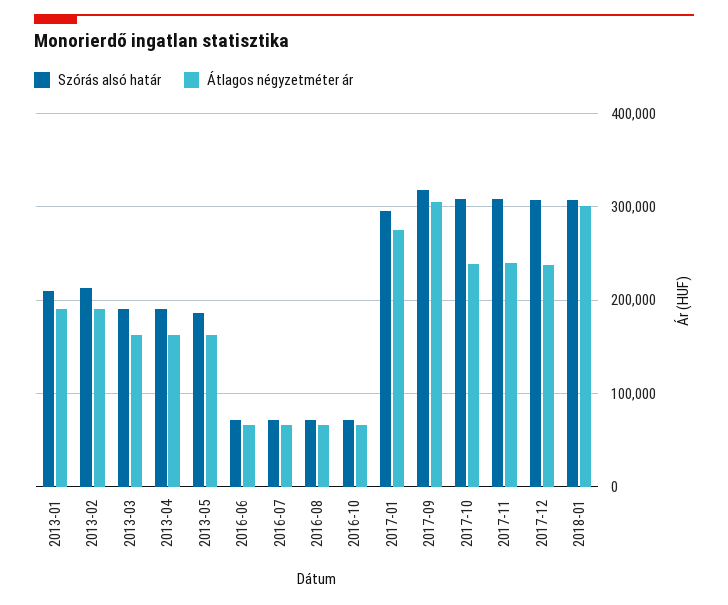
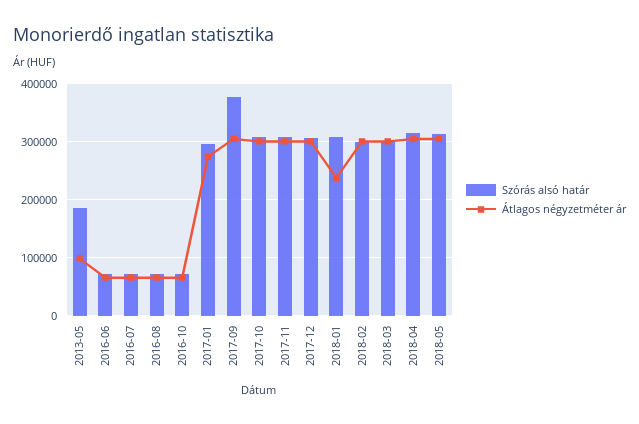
Szórás alsó határ, 2013-01: 210000 -> none
Átlagos négyzetméter ár, 2013-01: 190000 -> none
Szórás alsó határ, 2013-02: 210000 -> none
Átlagos négyzetméter ár, 2013-02: 190000 -> none
Szórás alsó határ, 2013-03: 190000 -> none
Átlagos négyzetméter ár, 2013-03: 160000 -> none
Szórás alsó határ, 2013-04: 190000 -> none
Átlagos négyzetméter ár, 2013-04: 160000 -> none
Átlagos négyzetméter ár, 2013-05: 160000 -> 100000
Szórás alsó határ, 2017-09: 320000 -> 380000
Átlagos négyzetméter ár, 2017-10: 240000 -> 300000
Átlagos négyzetméter ár, 2017-11: 240000 -> 300000
Átlagos négyzetméter ár, 2017-12: 240000 -> 300000
Átlagos négyzetméter ár, 2018-01: 300000 -> 240000
Szórás alsó határ, 2018-02: none -> 300000
Átlagos négyzetméter ár, 2018-02: none -> 300000
Szórás alsó határ, 2018-03: none -> 300000
Átlagos négyzetméter ár, 2018-03: none -> 300000
Szórás alsó határ, 2018-04: none -> 320000
Átlagos négyzetméter ár, 2018-04: none -> 300000
Szórás alsó határ, 2018-05: none -> 320000
Átlagos négyzetméter ár, 2018-05: none -> 300000

